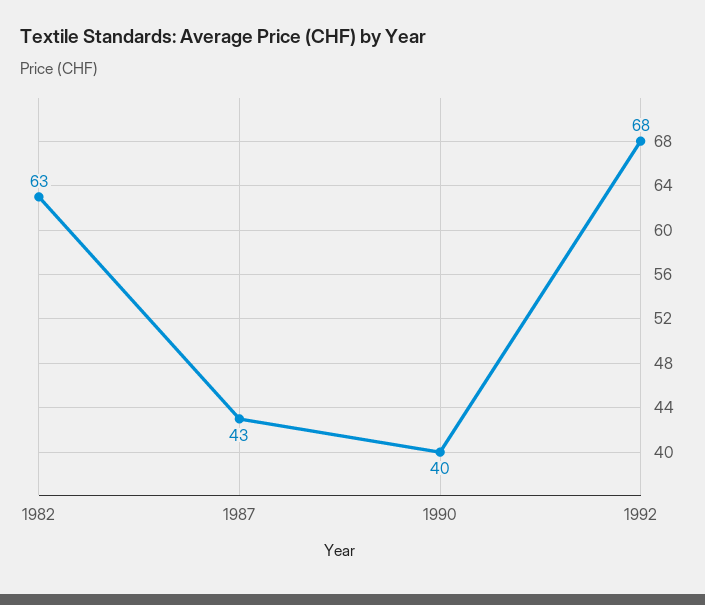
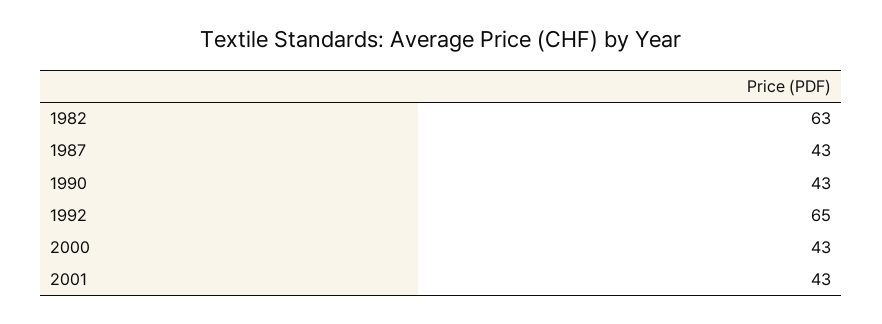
1990: 40 -> 43
1992: 68 -> 65
2000: none -> 43
2001: none -> 43

